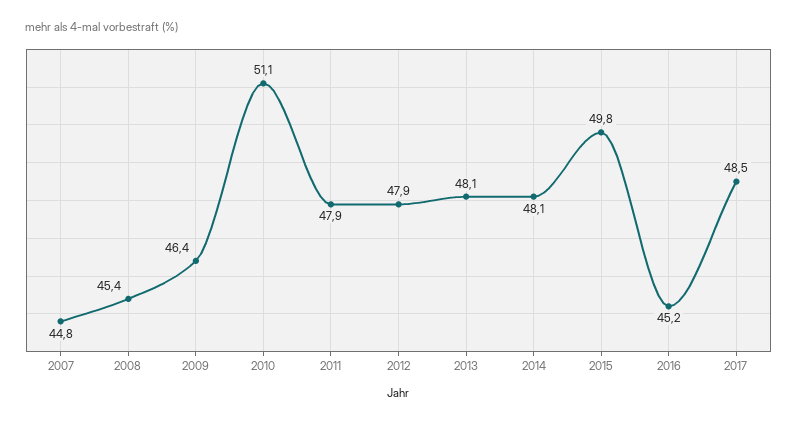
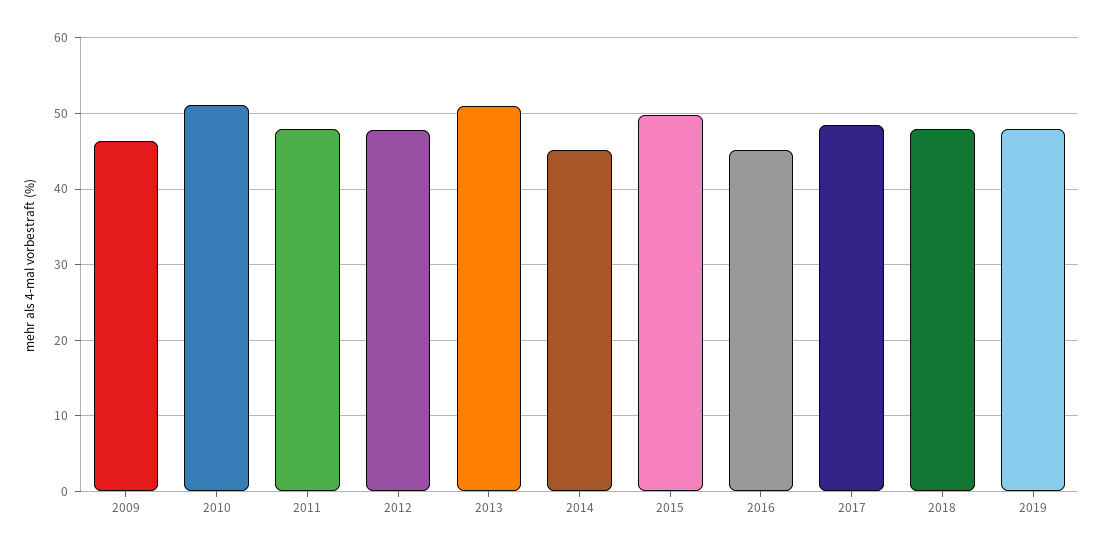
2007: 44.8 -> none
2008: 45.4 -> none
2013: 48.1 -> 51
2014: 48.1 -> 45
2018: none -> 48
2019: none -> 48

